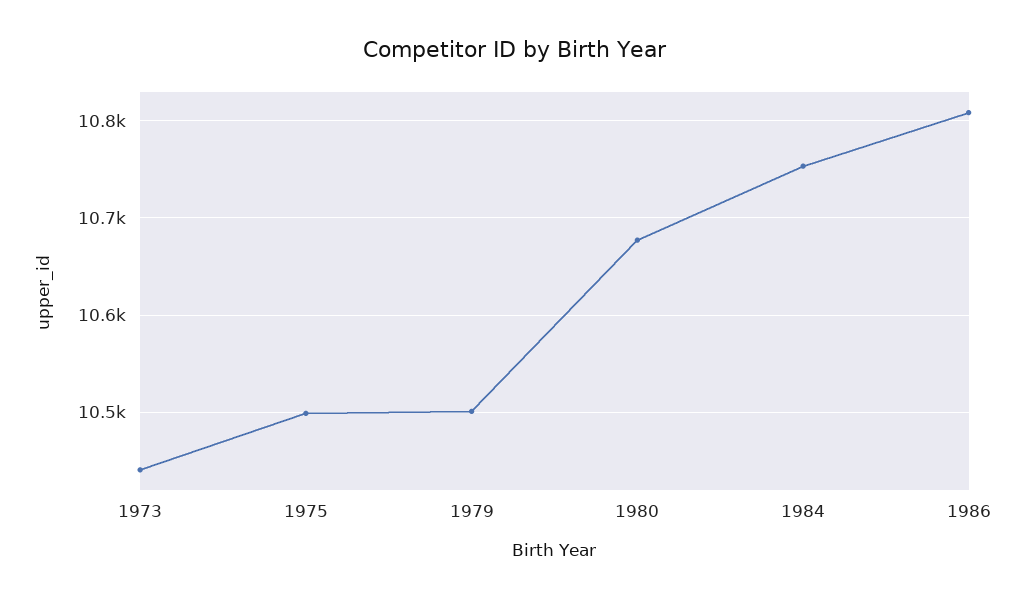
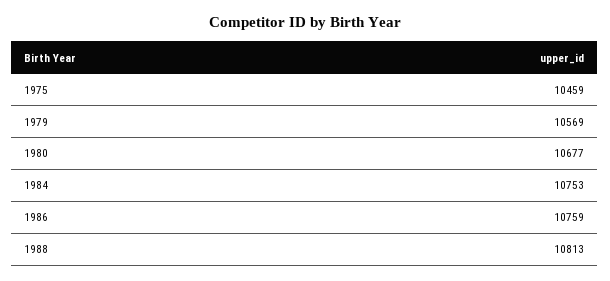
1973: 10440 -> none
1975: 10500 -> 10459
1979: 10500 -> 10569
1986: 10810 -> 10759
1988: none -> 10813

